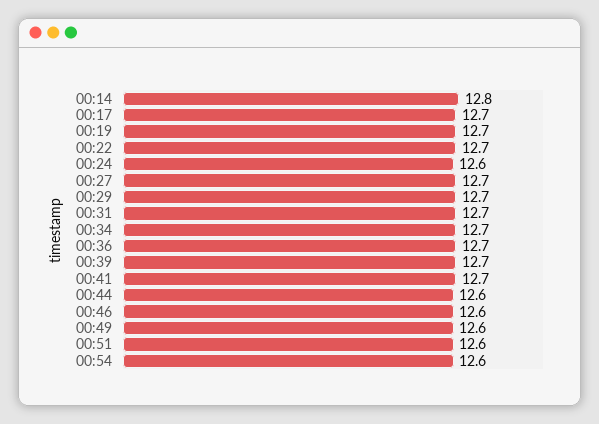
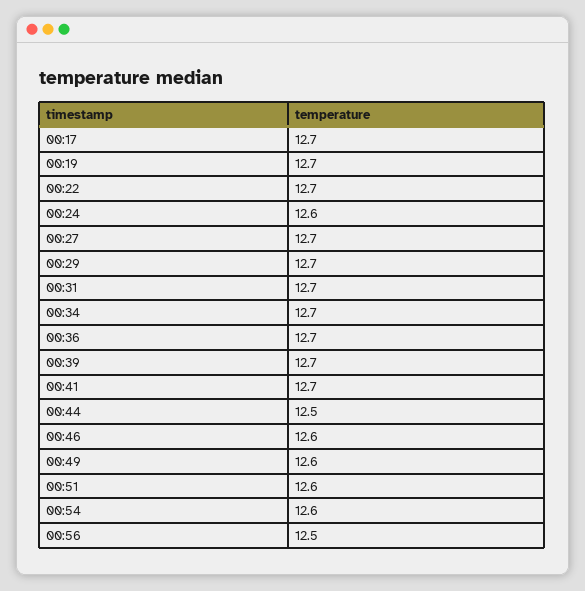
00:14: 12.8 -> none
00:44: 12.6 -> 12.5
00:56: none -> 12.5

